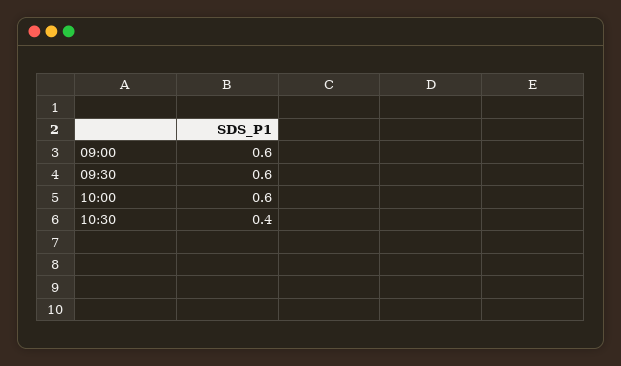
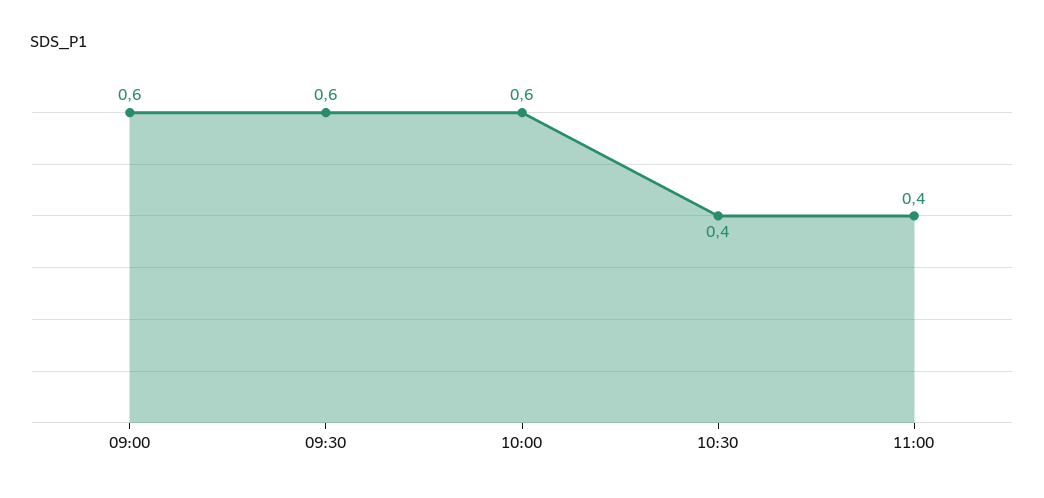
11:00: none -> 0.4

